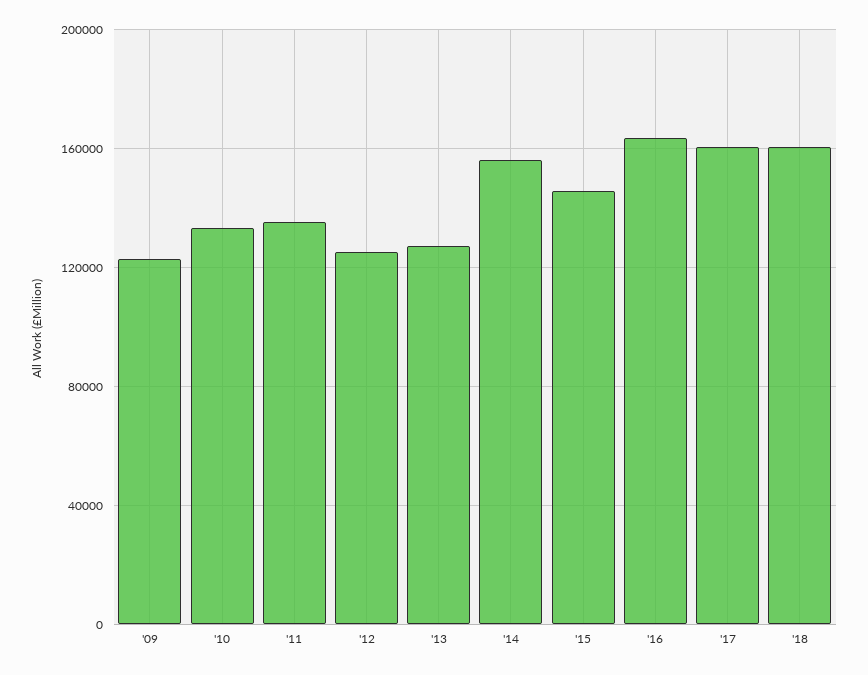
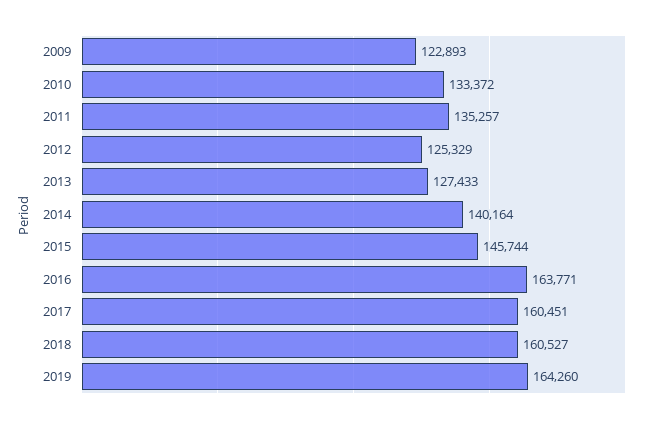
'14: 155000 -> 140164
2019: none -> 164260

